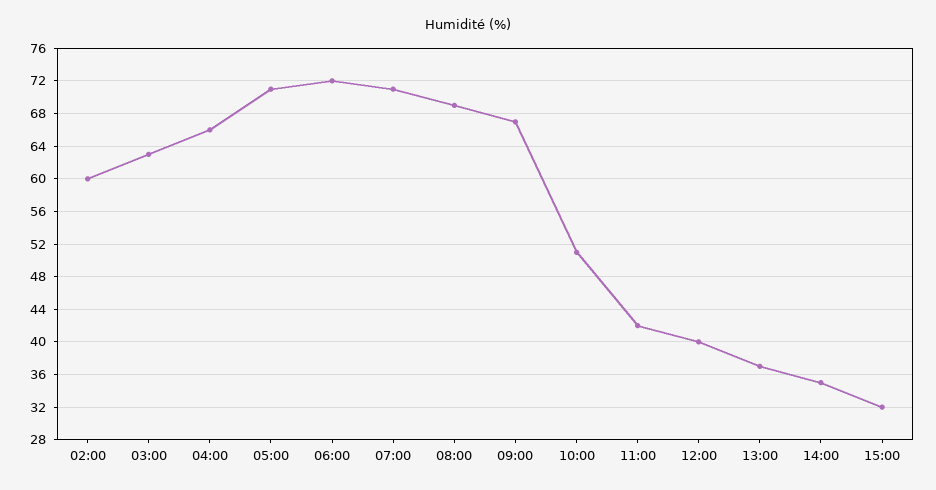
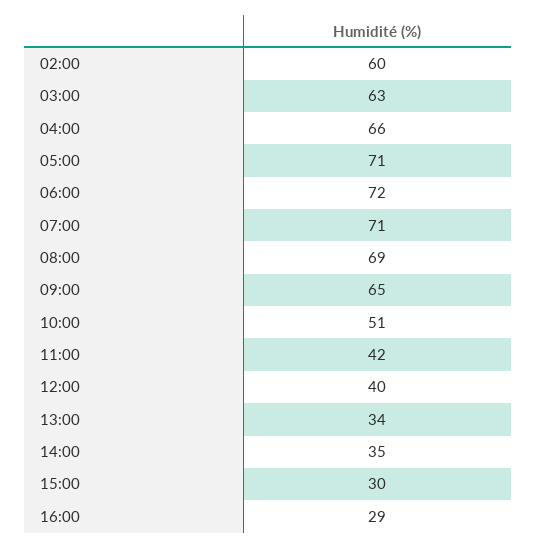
09:00: 67 -> 65
13:00: 37 -> 34
15:00: 32 -> 30
16:00: none -> 29

